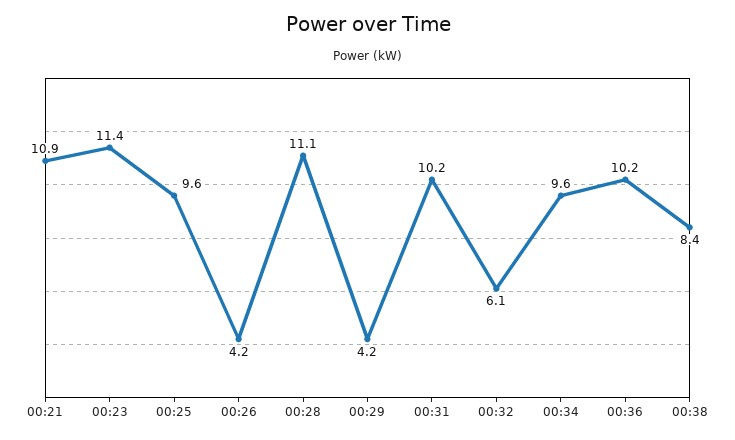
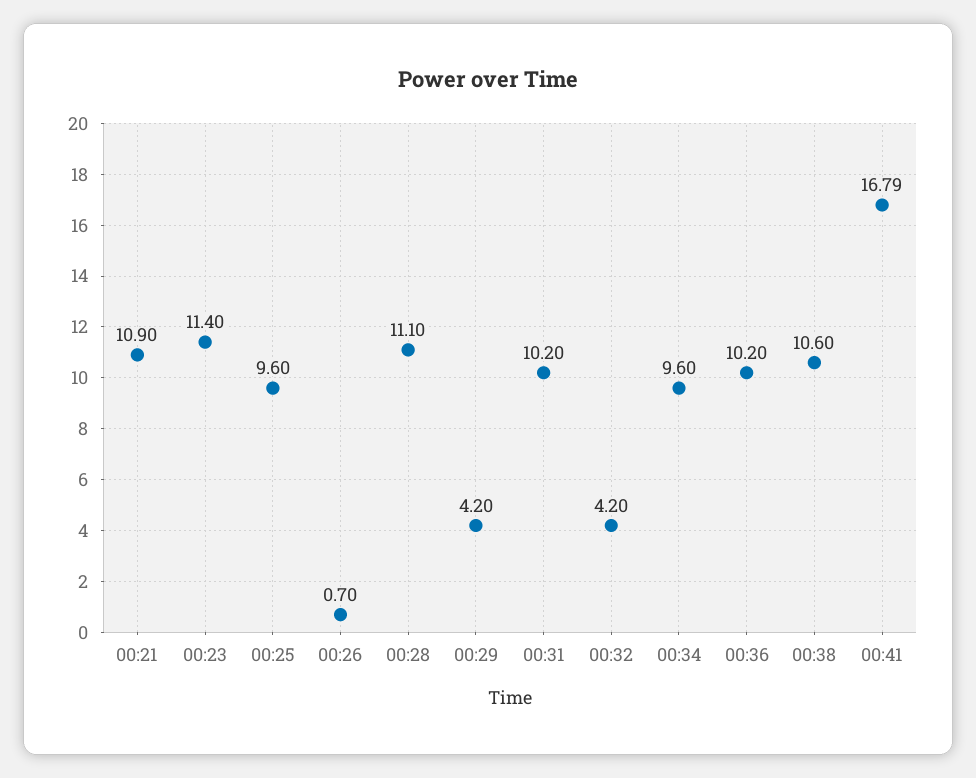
00:26: 4.2 -> 0.7
00:32: 6.1 -> 4.2
00:38: 8.4 -> 10.6
00:41: none -> 16.79

